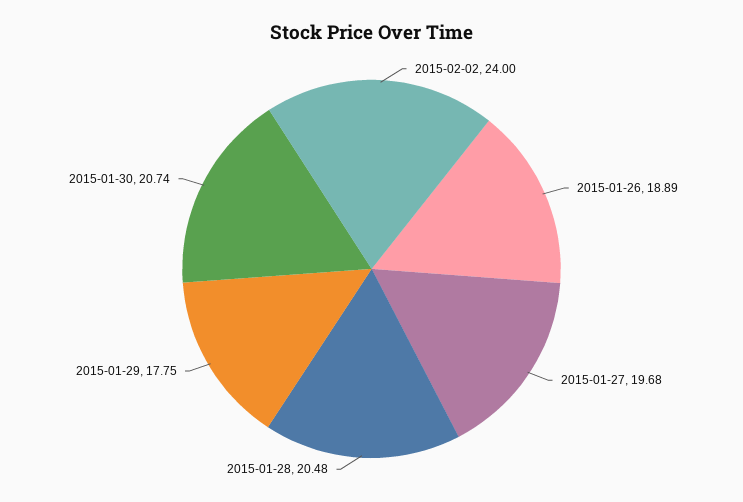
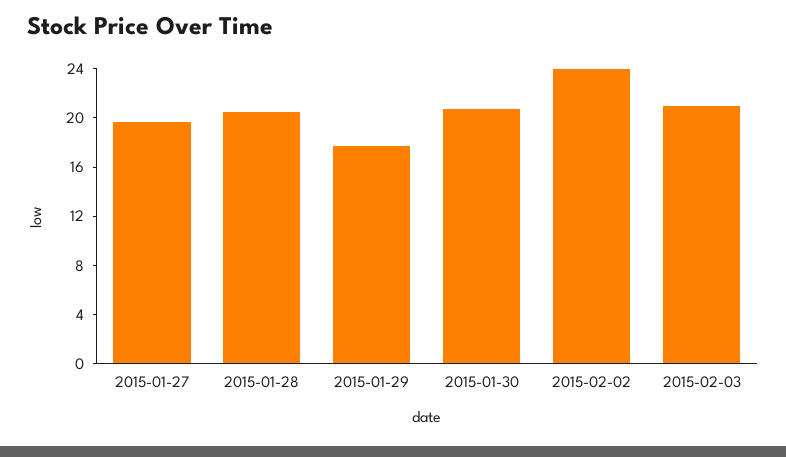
2015-01-26: 18.89 -> none
2015-02-03: none -> 21

